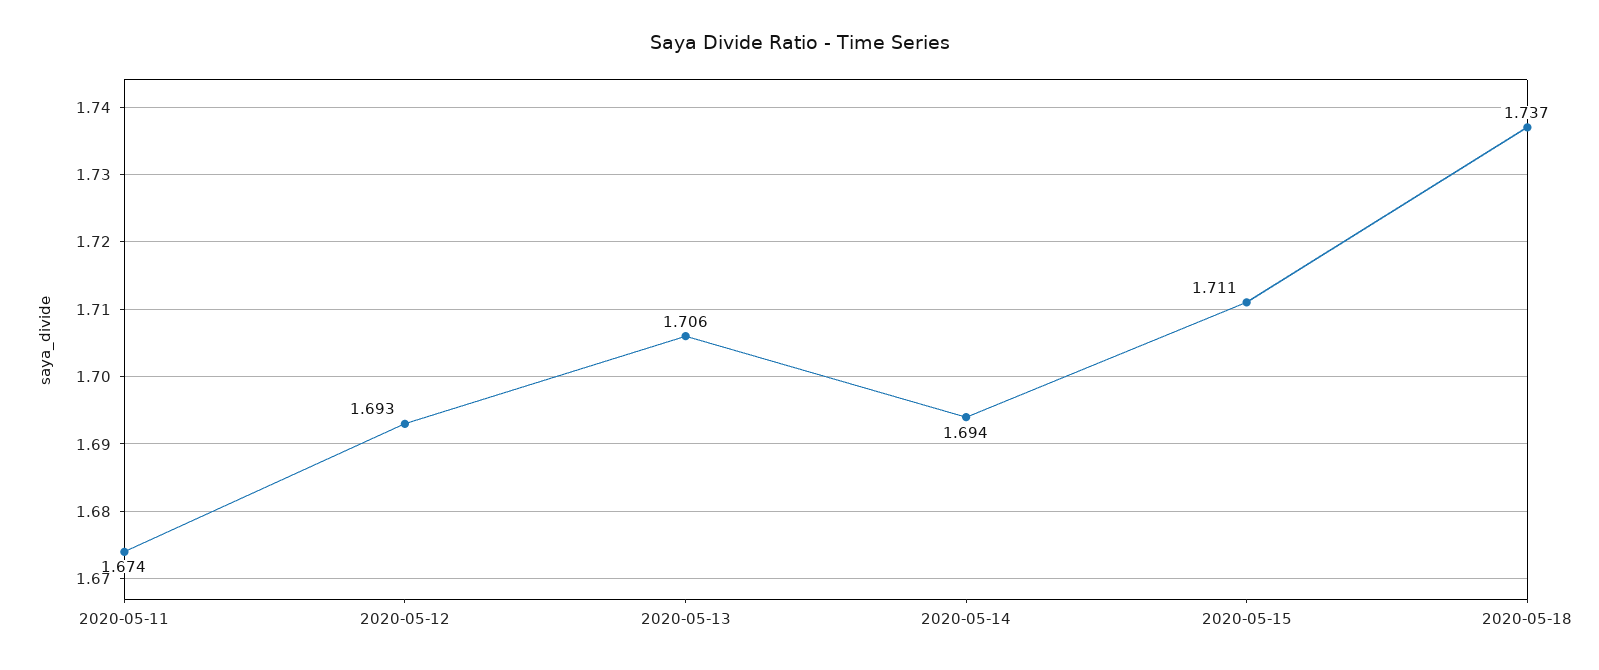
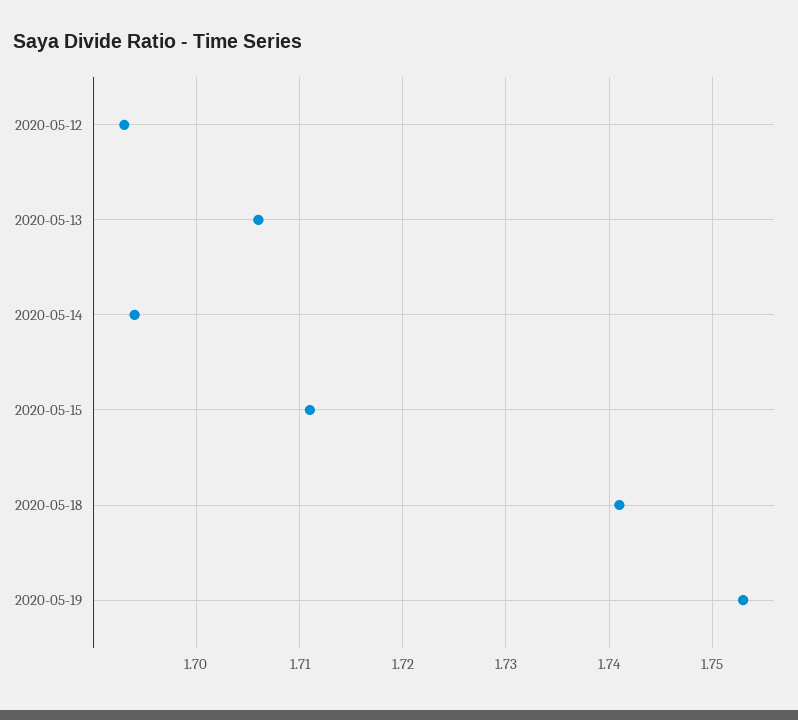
2020-05-11: 1.674 -> none
2020-05-18: 1.737 -> 1.741
2020-05-19: none -> 1.753

